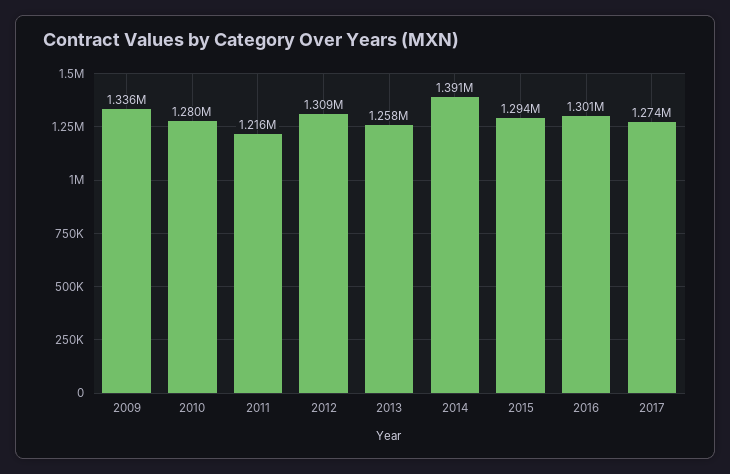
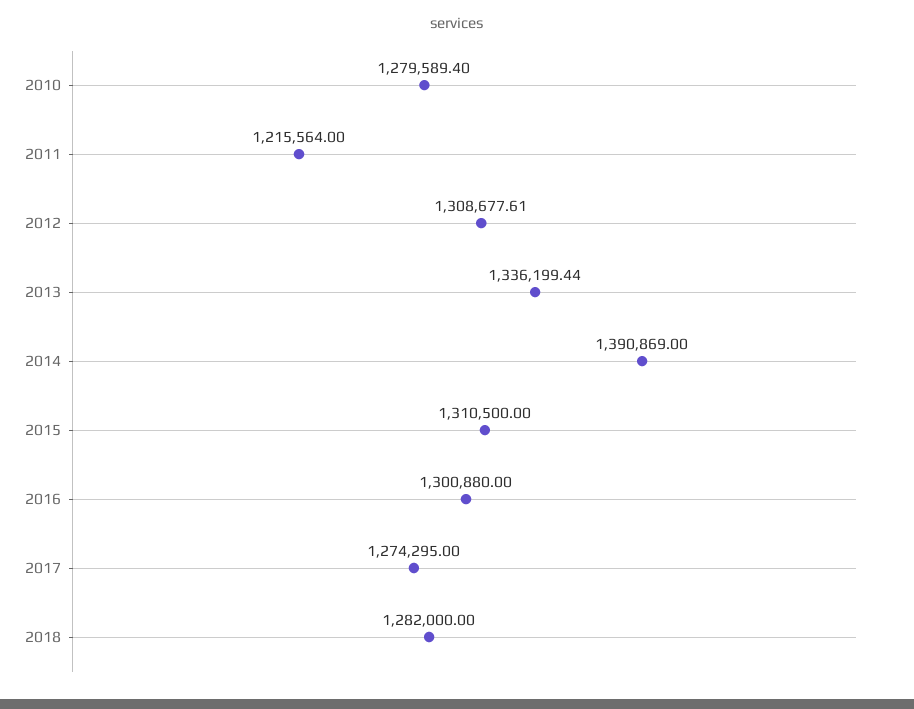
2009: 1336000 -> none
2013: 1258000 -> 1336199.44
2015: 1294000 -> 1310500
2018: none -> 1282000

